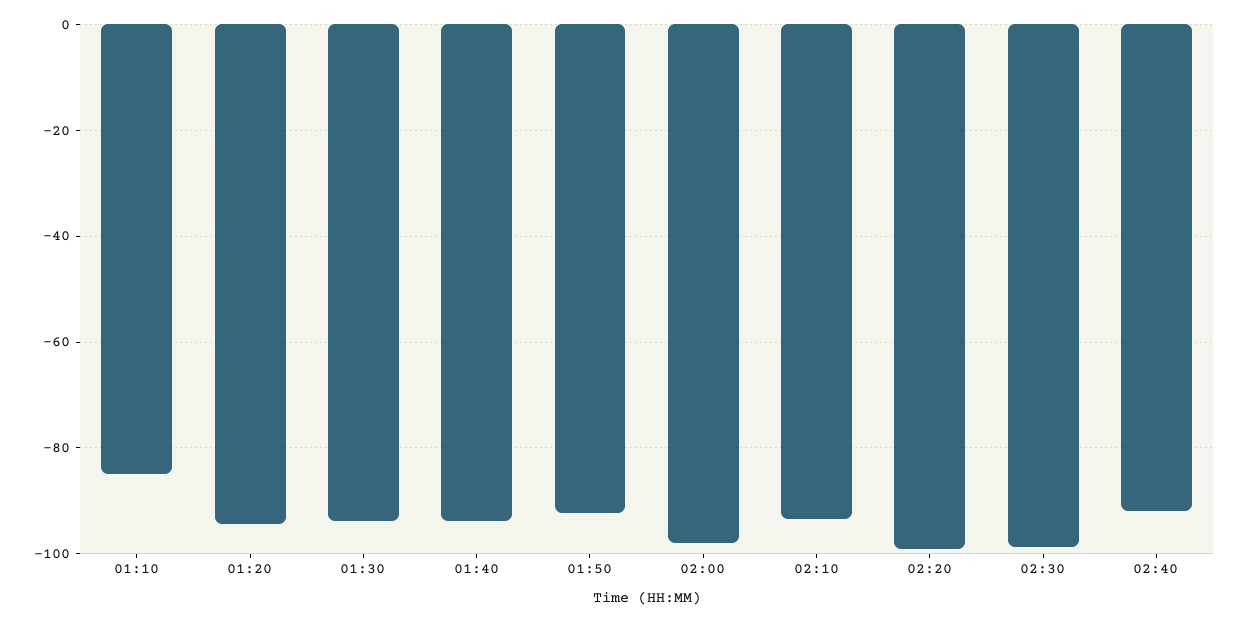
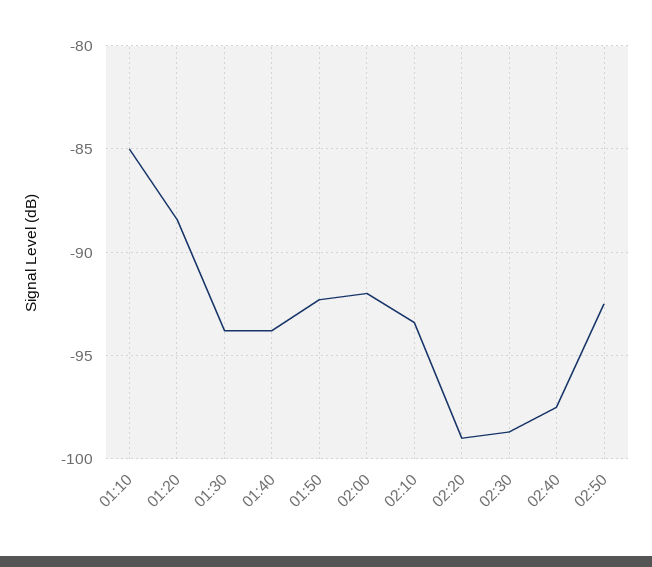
01:20: -94 -> -88.5
02:00: -98 -> -92
02:40: -92 -> -97.5
02:50: none -> -92.5

